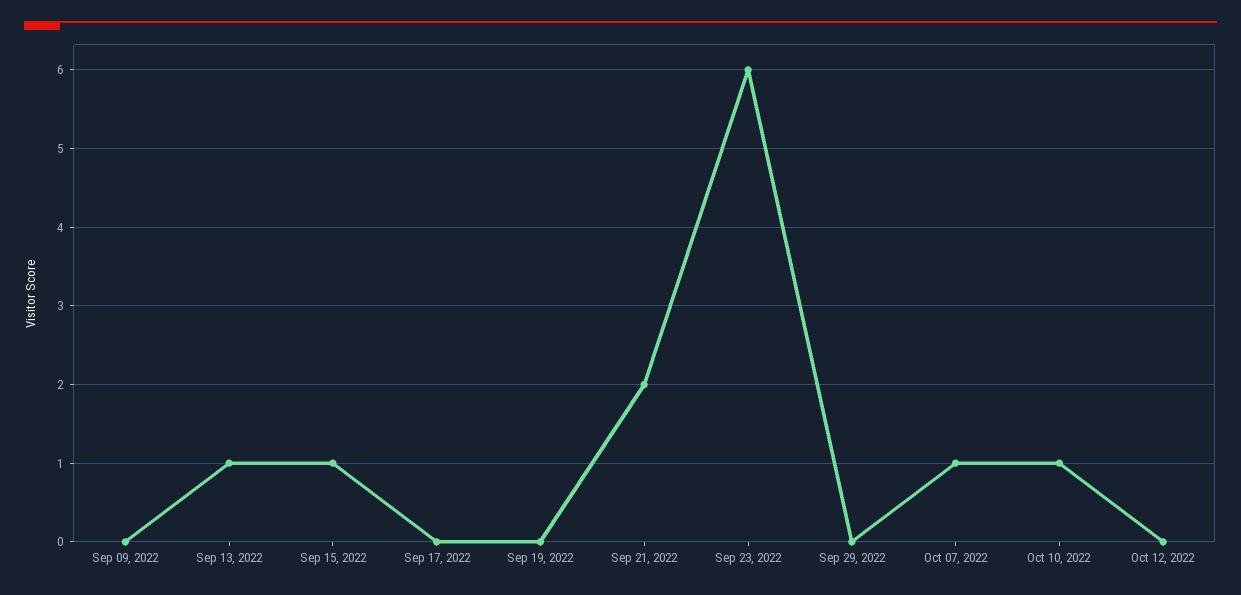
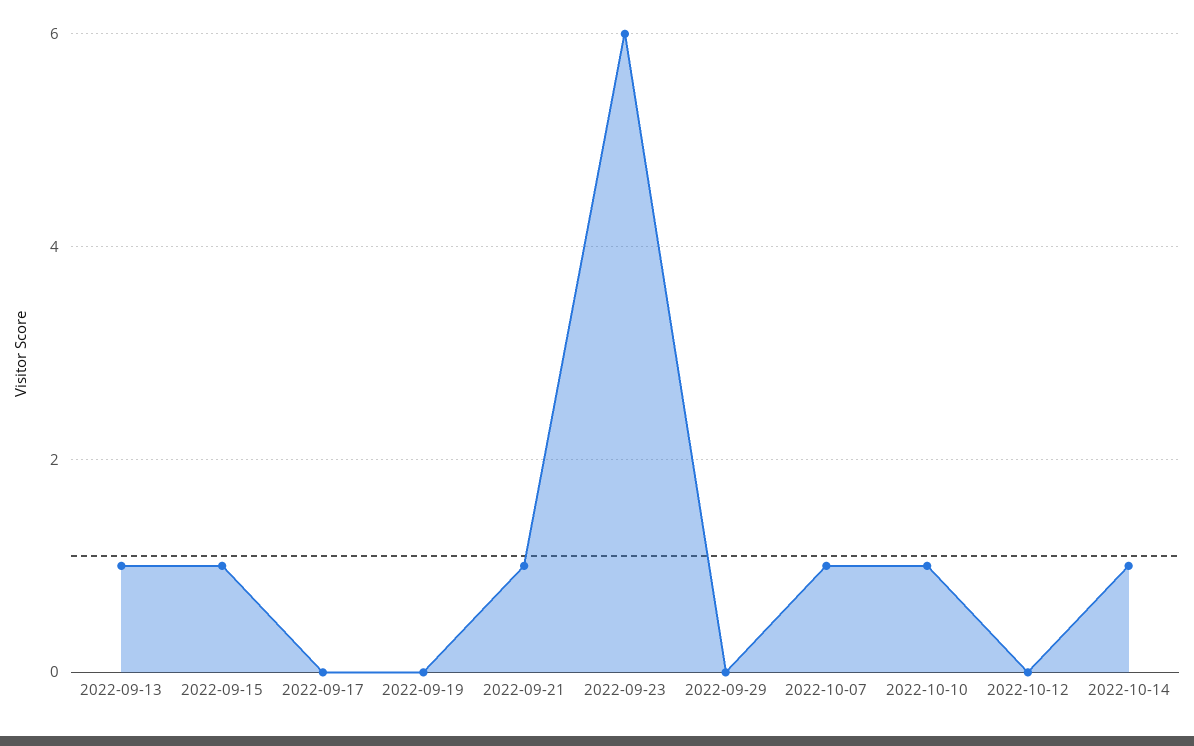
Sep 09, 2022: 0 -> none
Sep 21, 2022: 2 -> 1
2022-10-14: none -> 1

